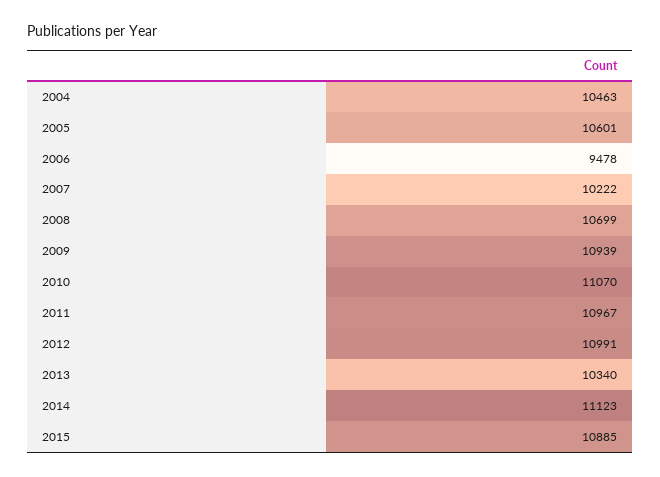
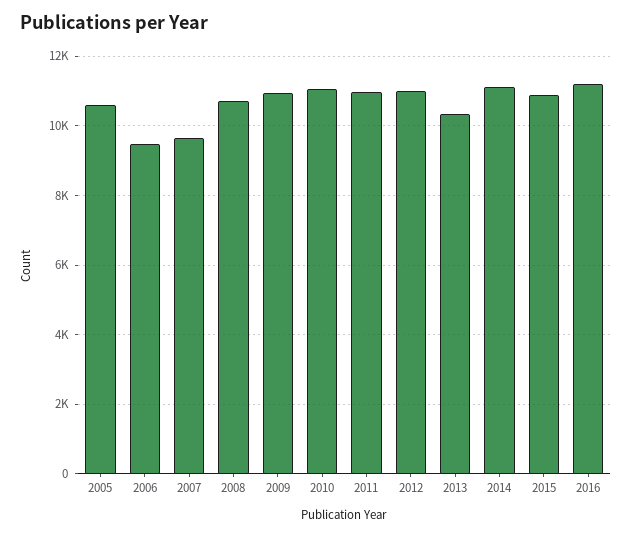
2004: 10463 -> none
2007: 10222 -> 9600
2016: none -> 11200

